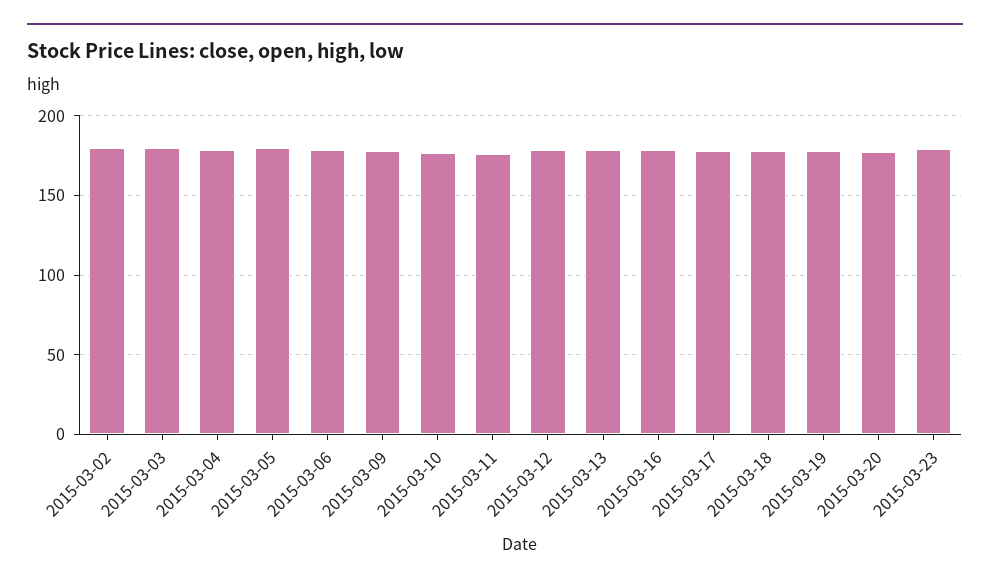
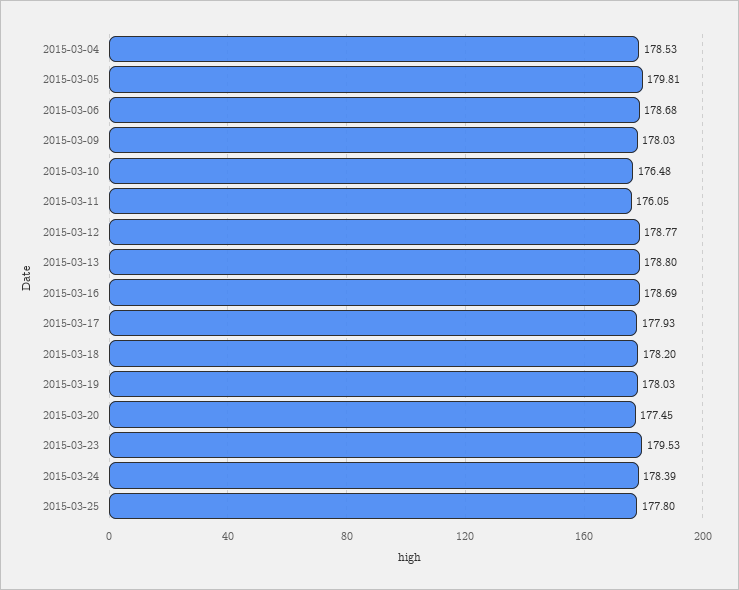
2015-03-02: 180 -> none
2015-03-03: 180 -> none
2015-03-24: none -> 178.39
2015-03-25: none -> 177.8

